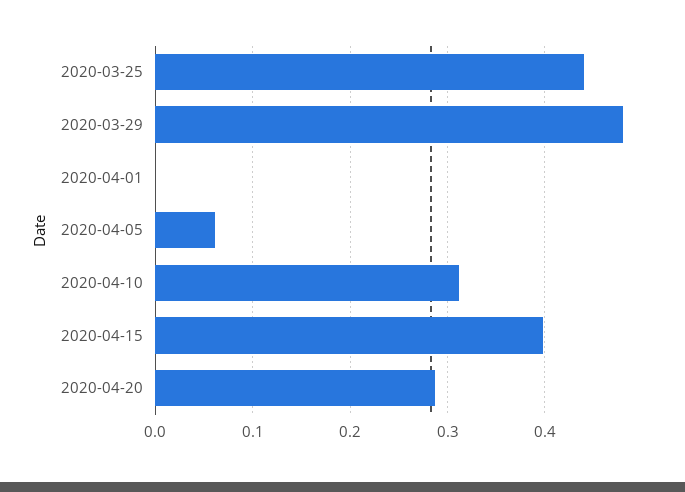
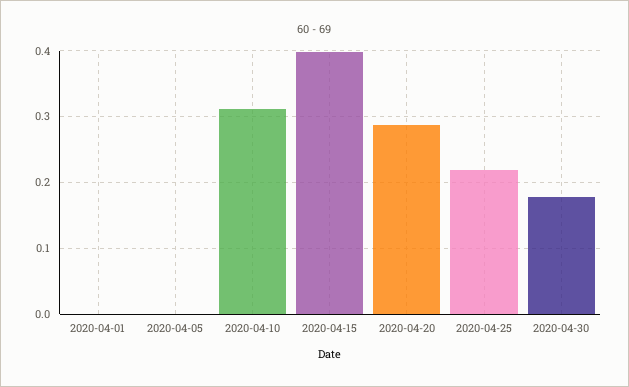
2020-03-25: 0.44 -> none
2020-03-29: 0.48 -> none
2020-04-05: 0.06 -> 0
2020-04-25: none -> 0.22
2020-04-30: none -> 0.18

